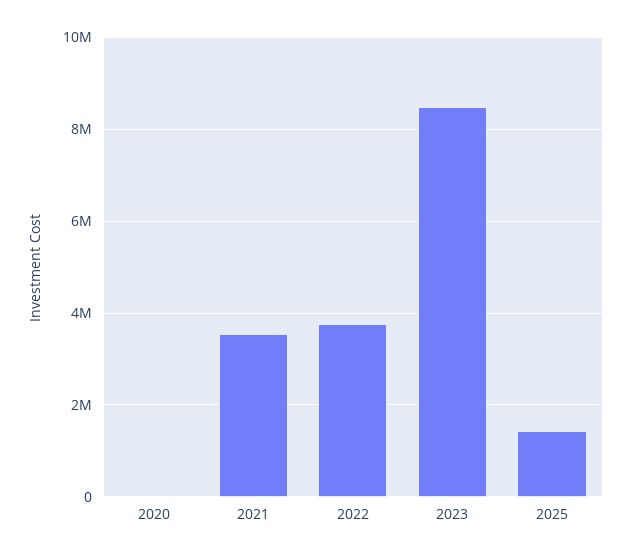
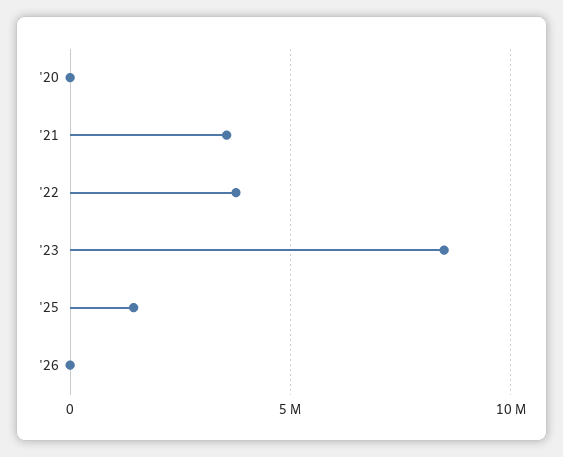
'26: none -> 0

